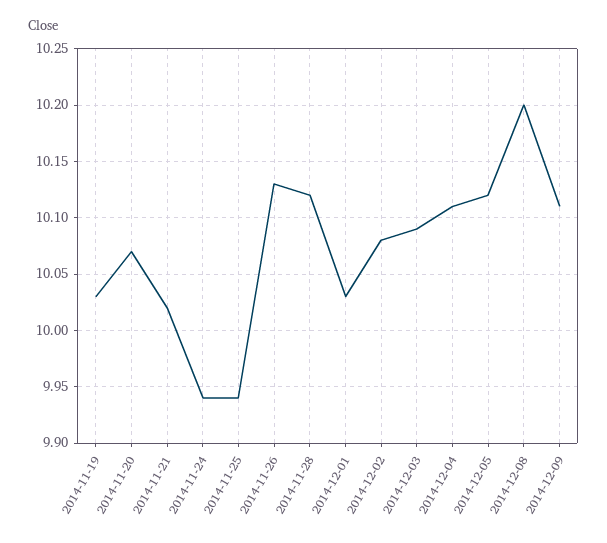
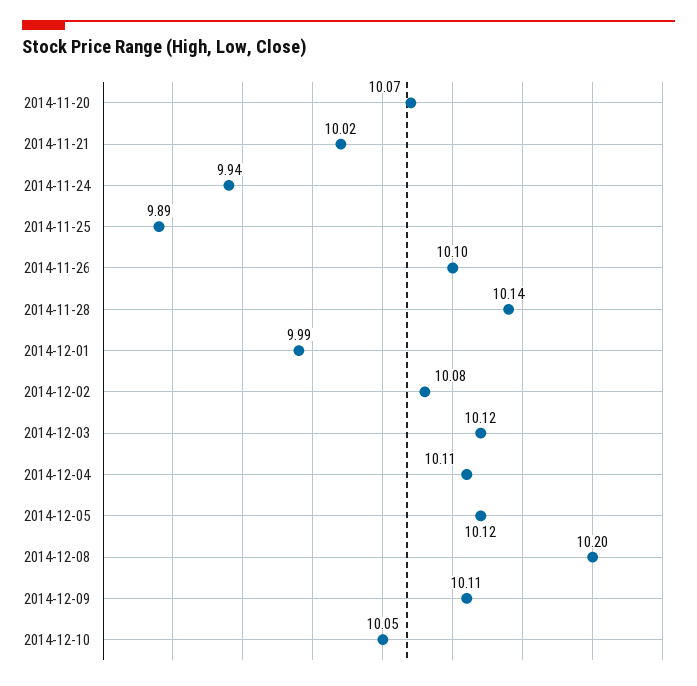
2014-11-19: 10.03 -> none
2014-11-25: 9.94 -> 9.89
2014-11-26: 10.13 -> 10.1
2014-11-28: 10.12 -> 10.14
2014-12-01: 10.03 -> 9.99
2014-12-03: 10.09 -> 10.12
2014-12-10: none -> 10.05

